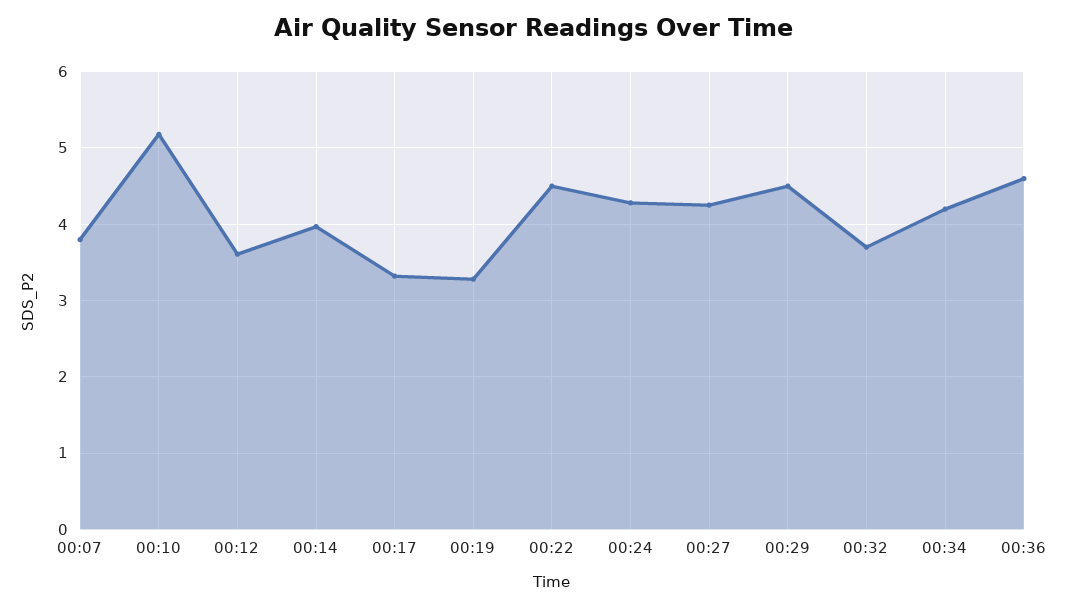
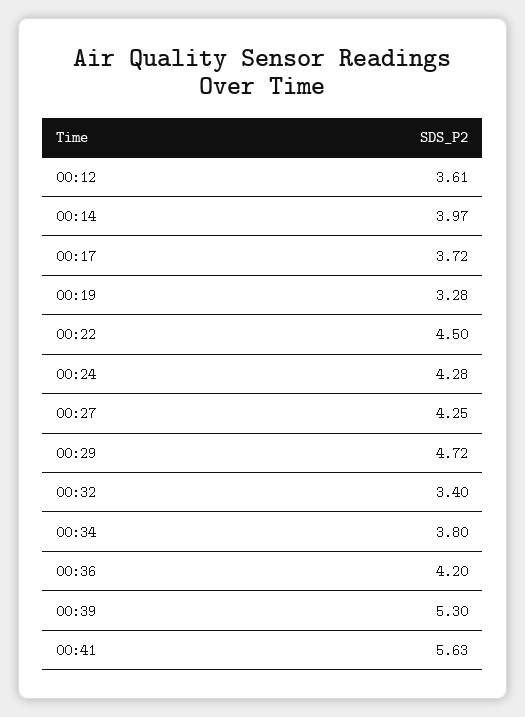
00:07: 3.8 -> none
00:10: 5.2 -> none
00:17: 3.3 -> 3.72
00:29: 4.5 -> 4.72
00:32: 3.7 -> 3.4
00:34: 4.2 -> 3.8
00:36: 4.6 -> 4.2
00:39: none -> 5.3
00:41: none -> 5.63

